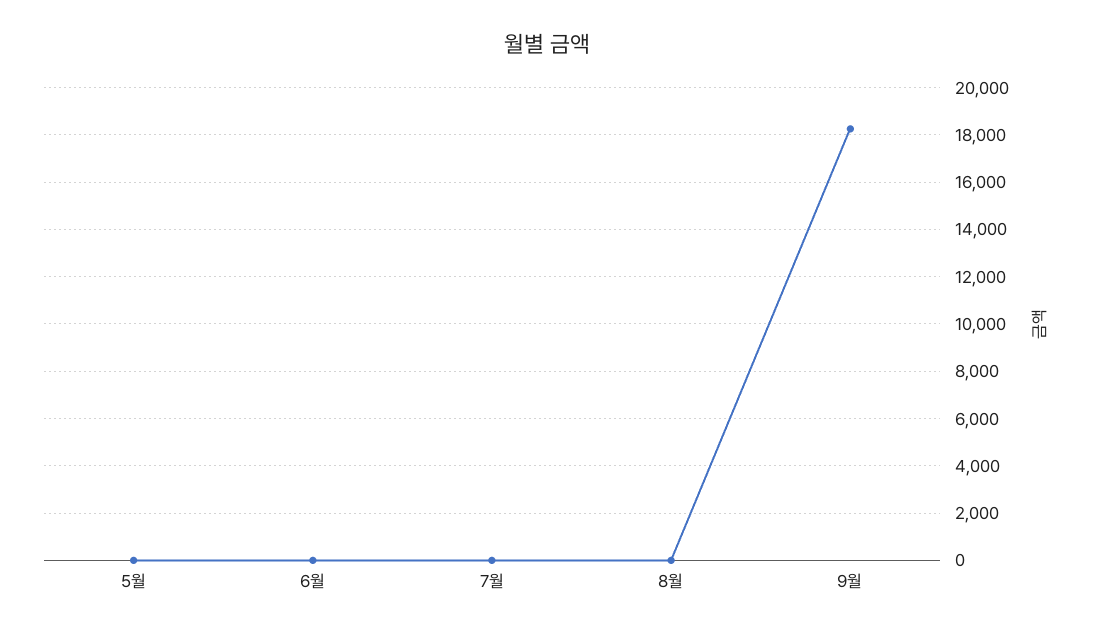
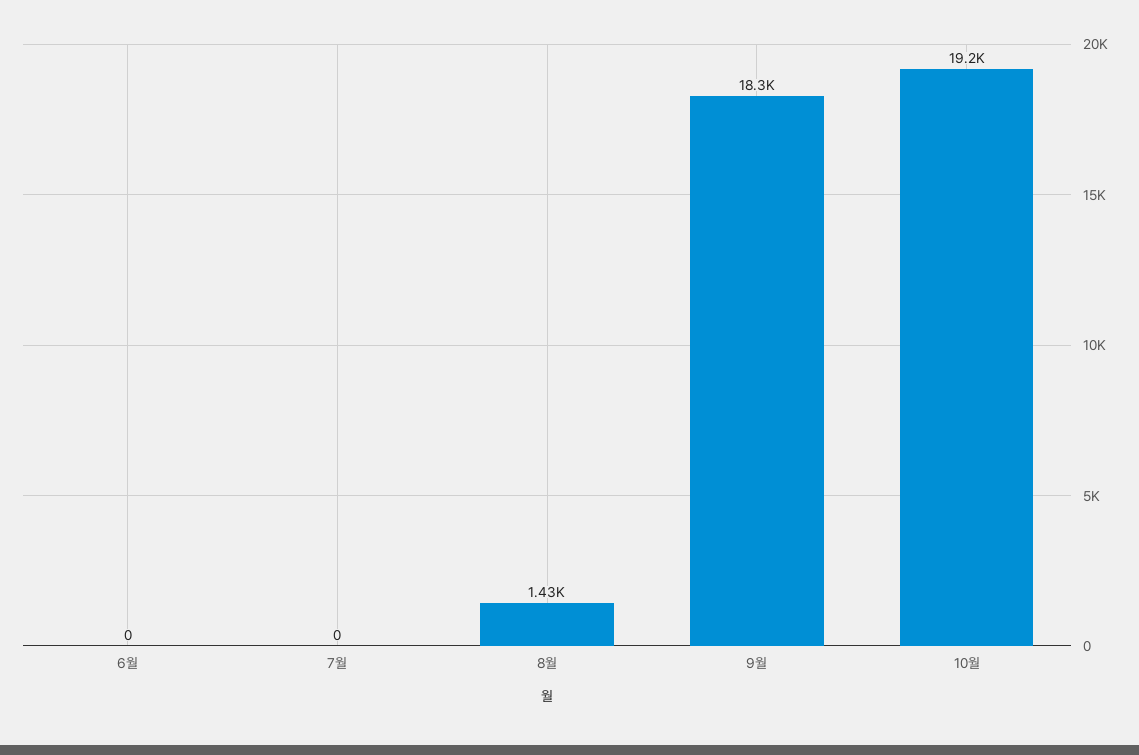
5월: 0 -> none
8월: 0 -> 1430
10월: none -> 19200

